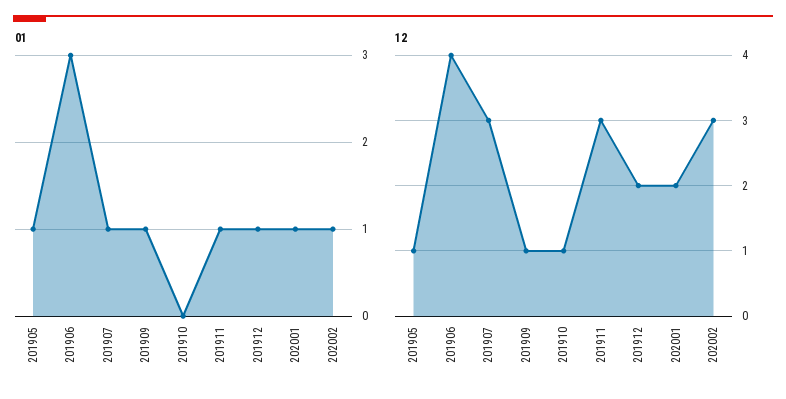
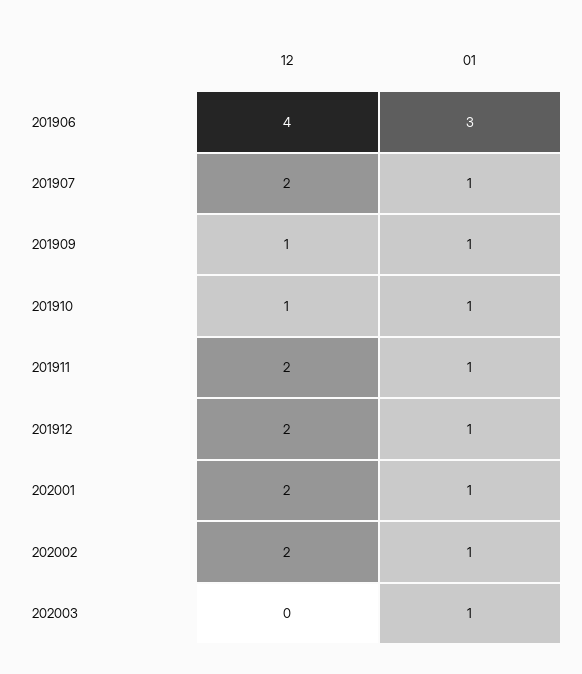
01, 201905: 1 -> none
01, 201910: 0 -> 1
12, 201905: 1 -> none
12, 201907: 3 -> 2
12, 201911: 3 -> 2
12, 202002: 3 -> 2
12, 202003: none -> 0
01, 202003: none -> 1

